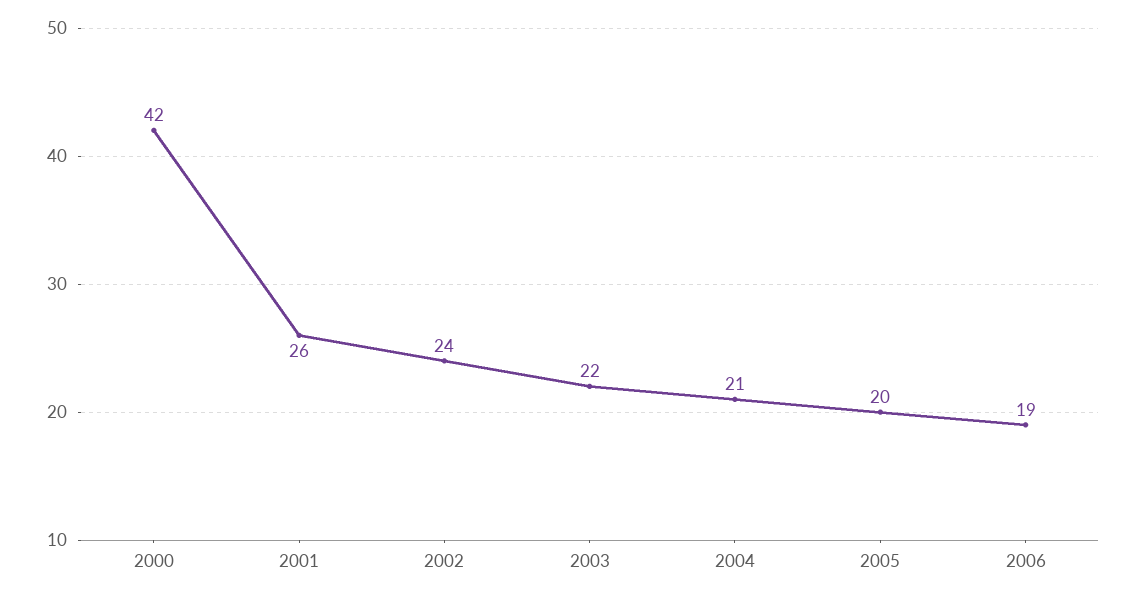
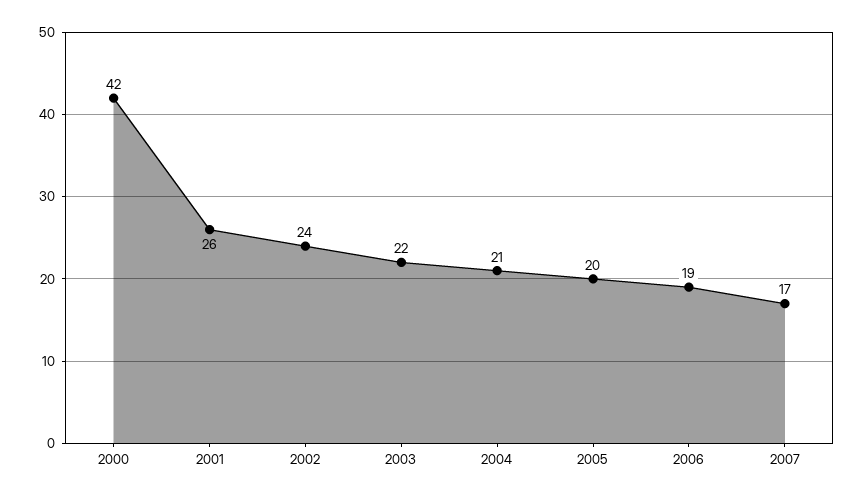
2007: none -> 17

